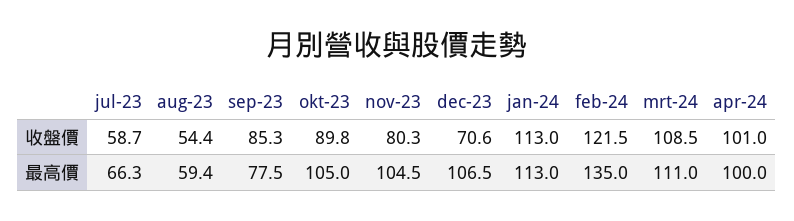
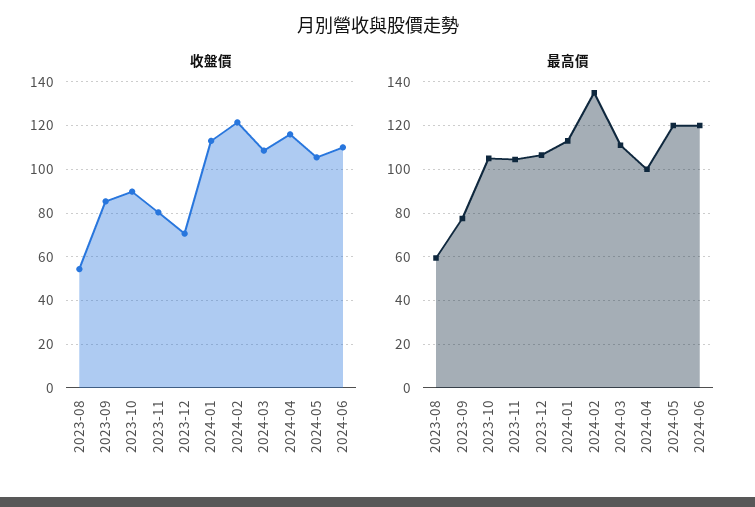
收盤價, jul-23: 58.7 -> none
收盤價, apr-24: 101 -> 115
最高價, jul-23: 66.3 -> none
收盤價, 2024-05: none -> 105
收盤價, 2024-06: none -> 110
最高價, 2024-05: none -> 120
最高價, 2024-06: none -> 120

